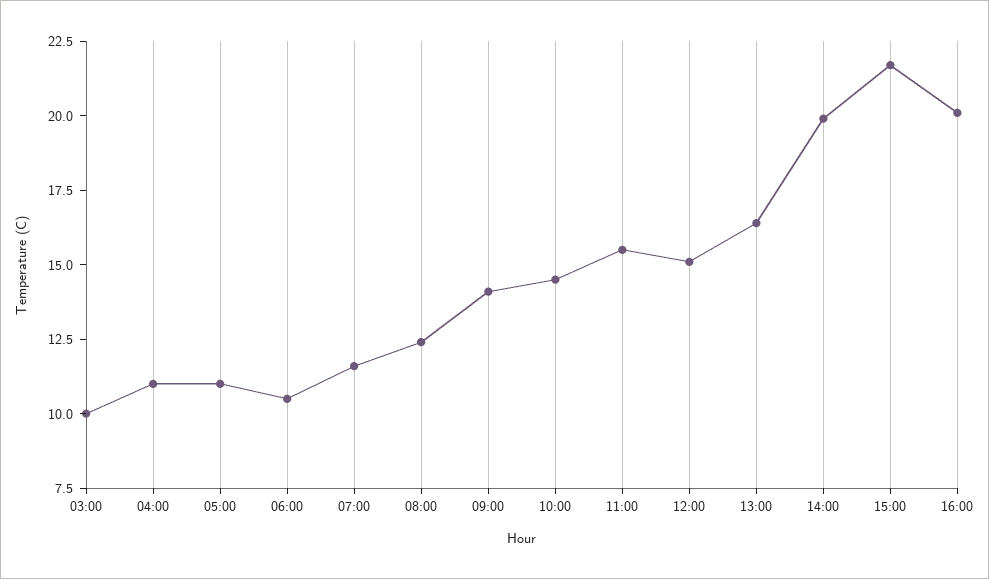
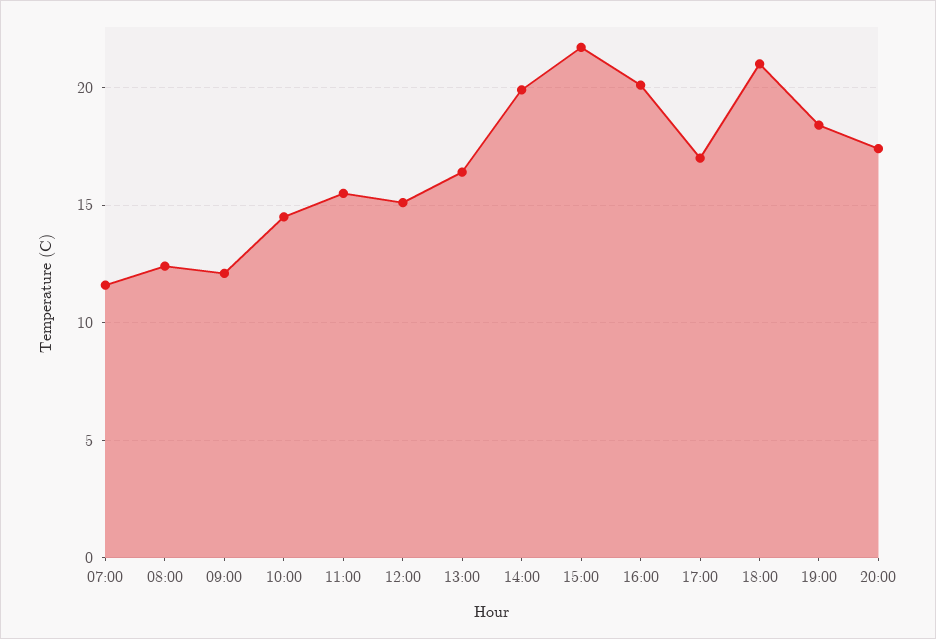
03:00: 10 -> none
04:00: 11 -> none
05:00: 11 -> none
06:00: 10.5 -> none
09:00: 14 -> 12
17:00: none -> 17
18:00: none -> 21
19:00: none -> 18.5
20:00: none -> 17.5

